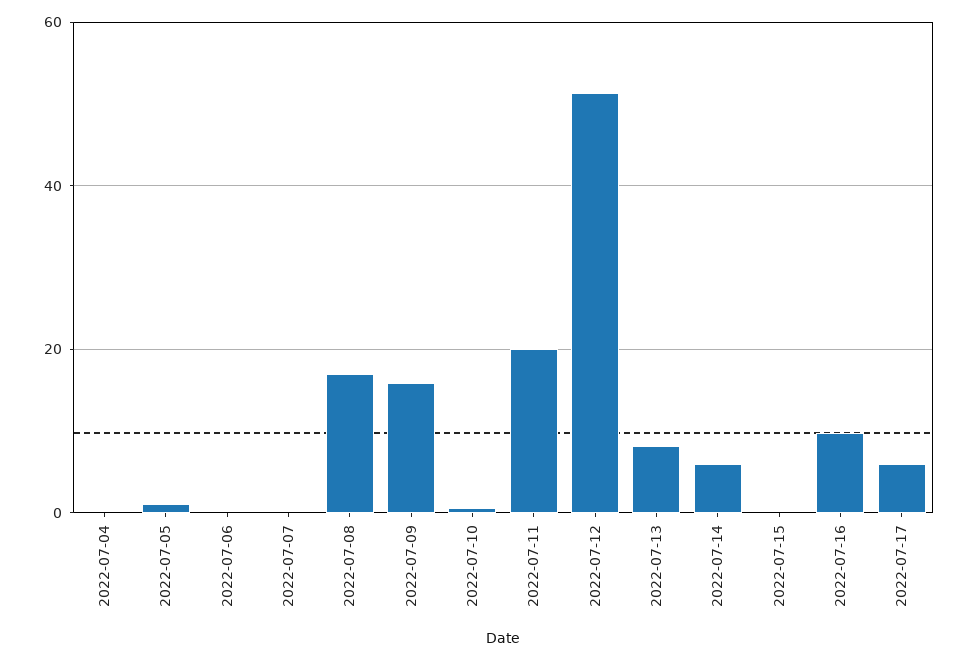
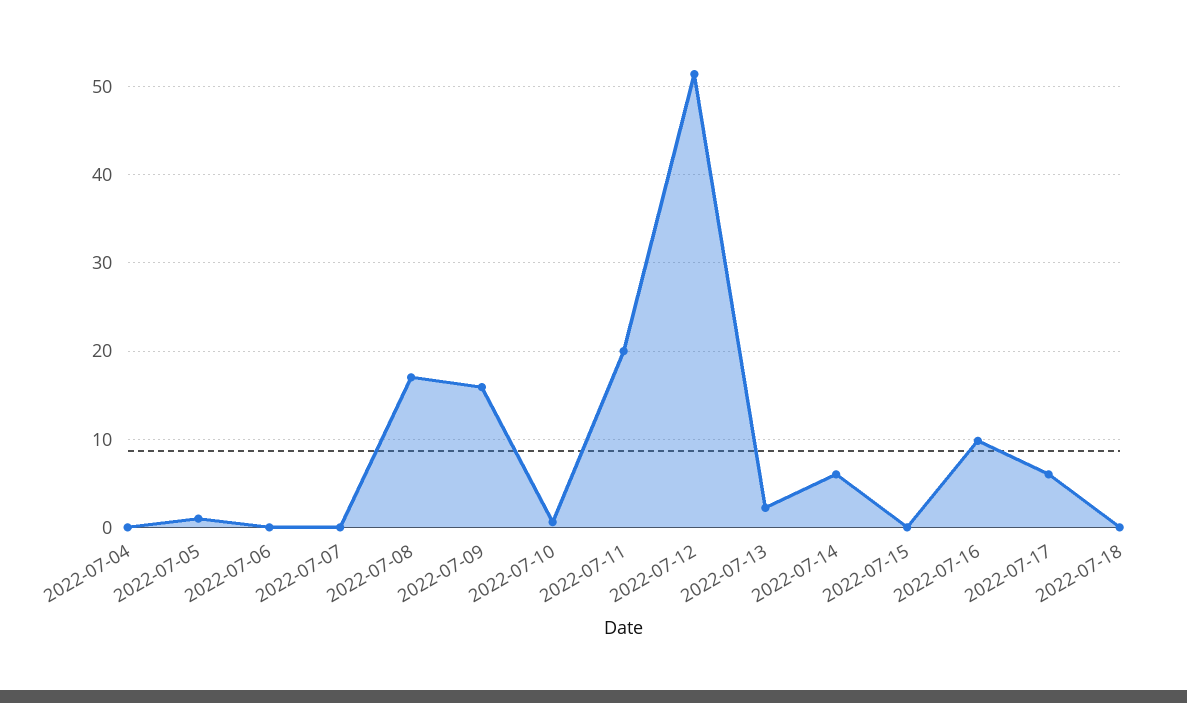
2022-07-13: 8 -> 2
2022-07-18: none -> 0

